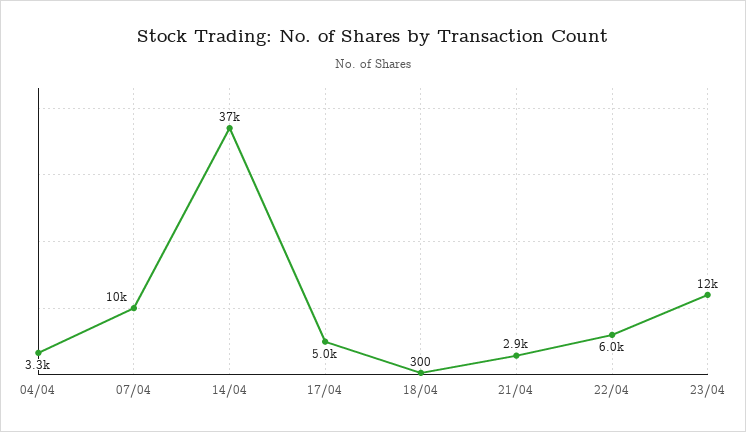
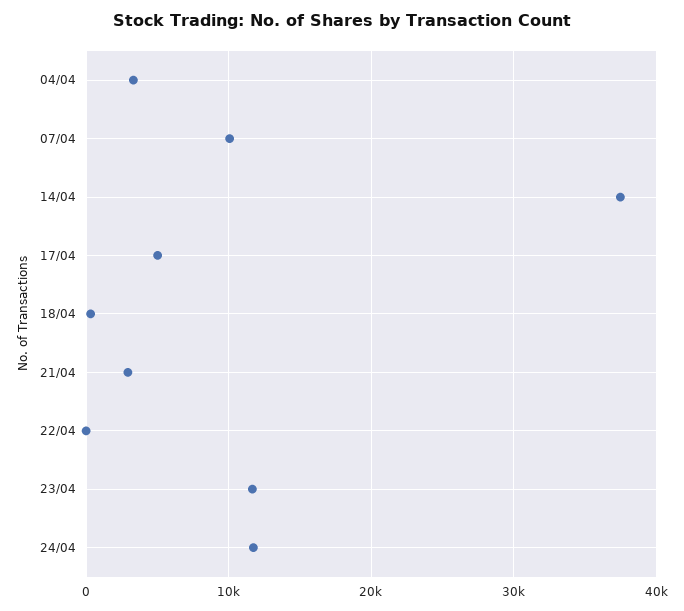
22/04: 6000 -> 0
24/04: none -> 12000

